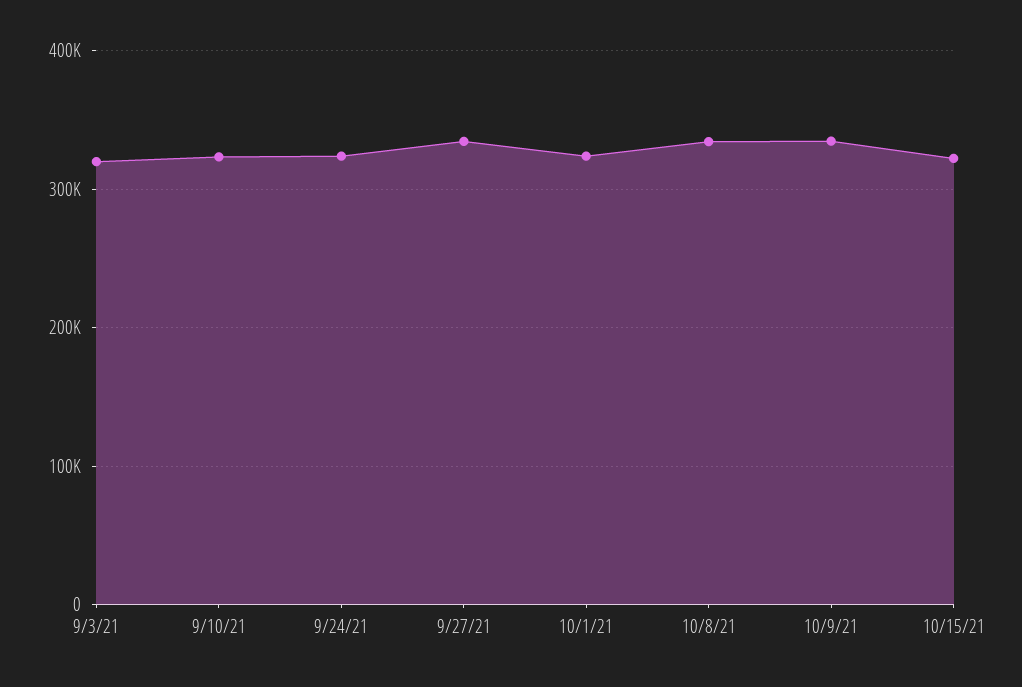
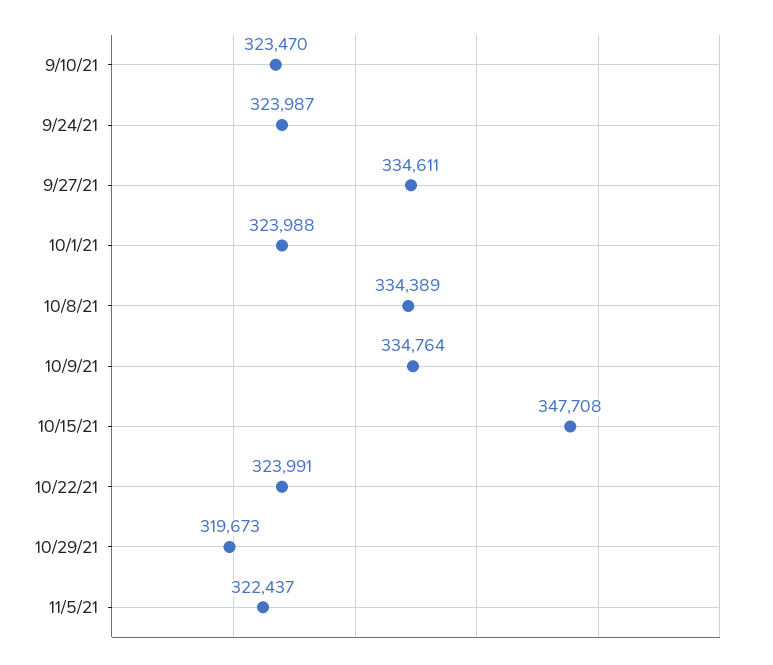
9/3/21: 320000 -> none
10/15/21: 320000 -> 347708
10/22/21: none -> 323991
10/29/21: none -> 319673
11/5/21: none -> 322437

